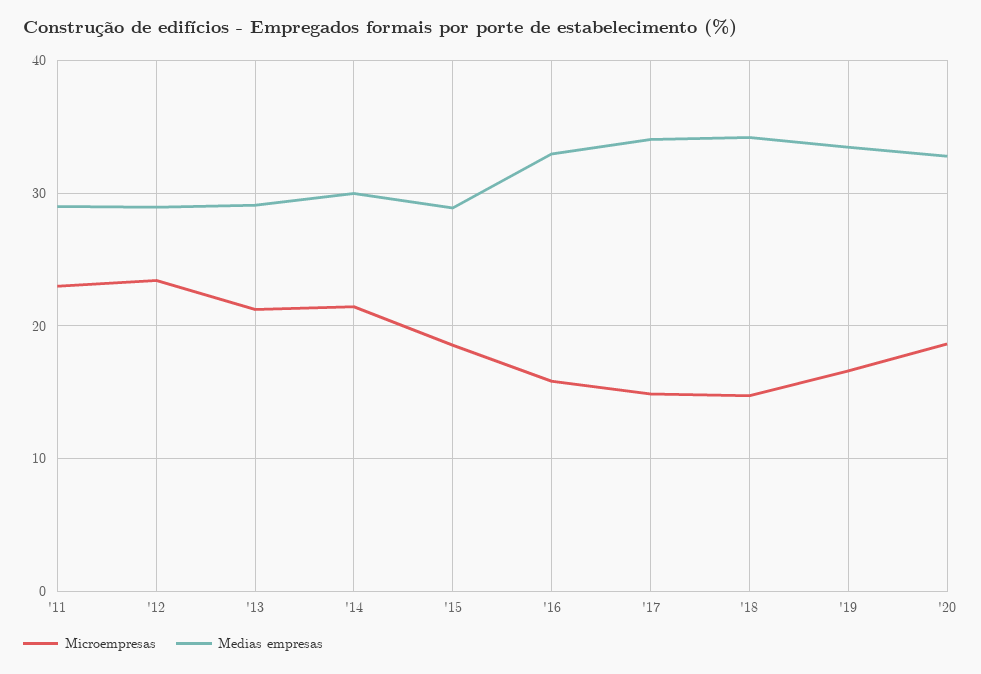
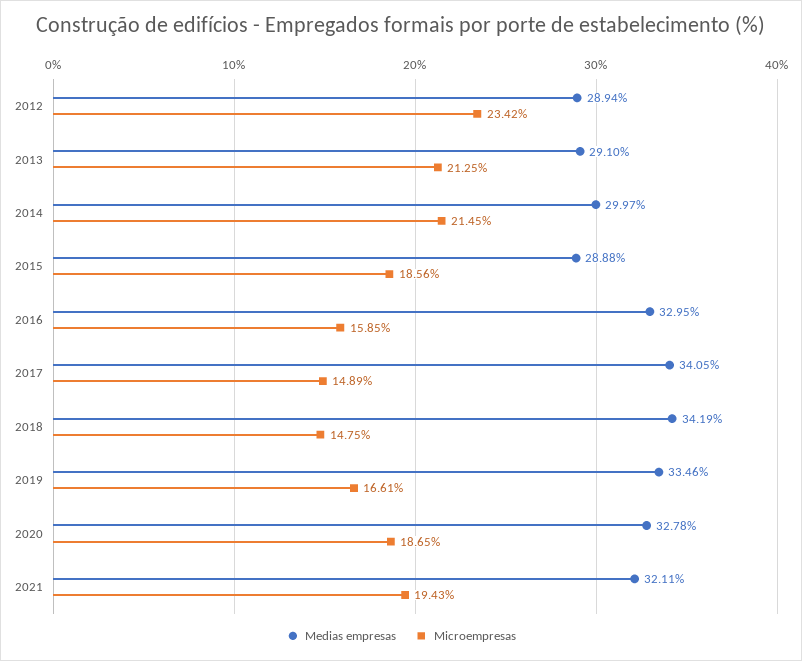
Microempresas, '11: 23 -> none
Medias empresas, '11: 29 -> none
Medias empresas, 2021: none -> 32.11
Microempresas, 2021: none -> 19.43

